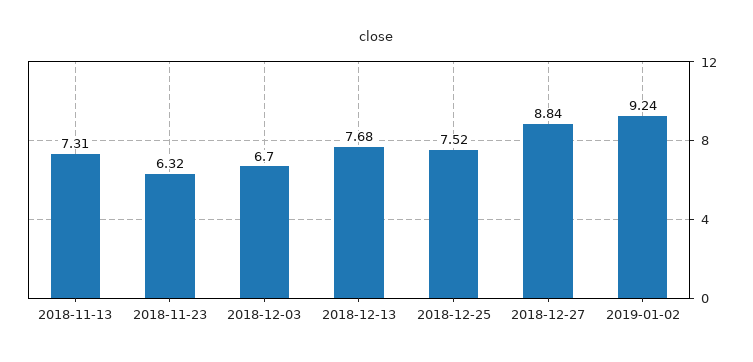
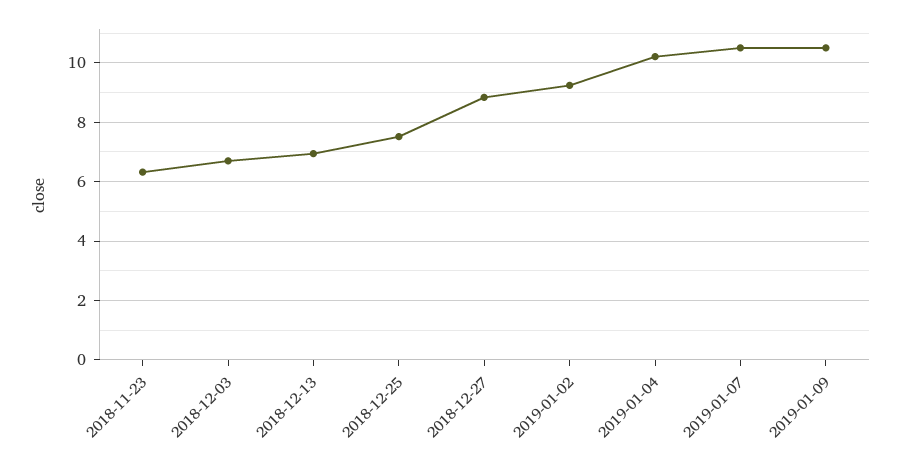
2018-11-13: 7.31 -> none
2018-12-13: 7.68 -> 7
2019-01-04: none -> 10.25
2019-01-07: none -> 10.5
2019-01-09: none -> 10.5

